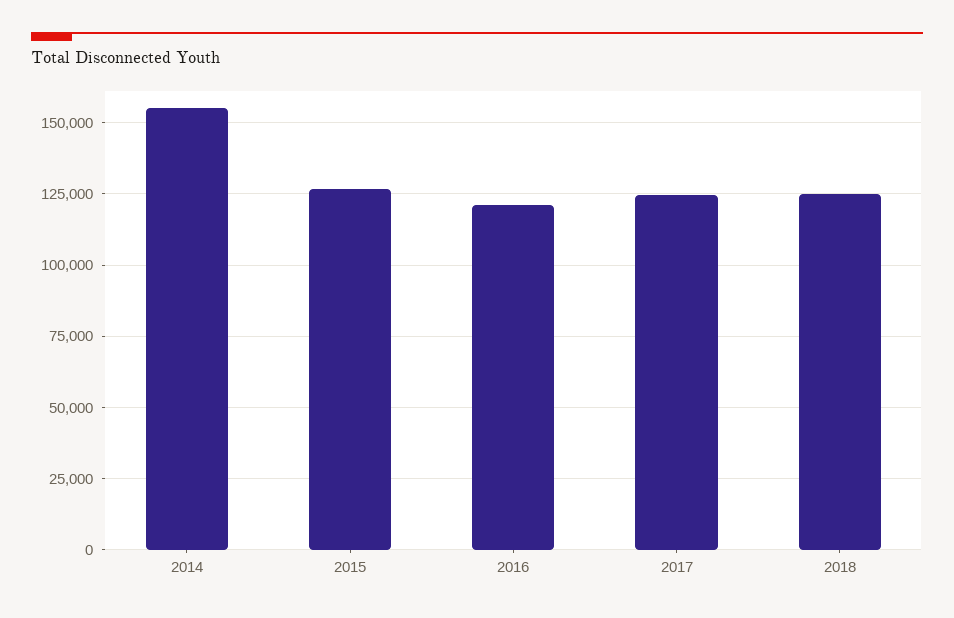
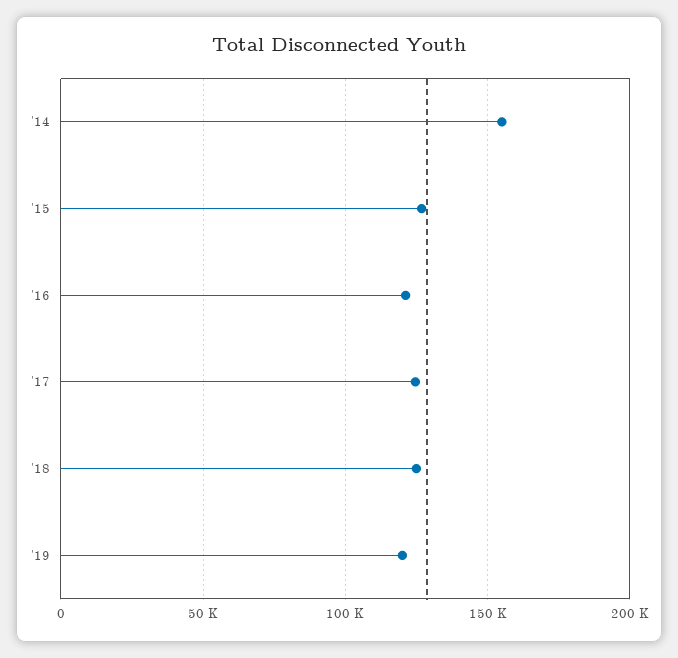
'19: none -> 120000

